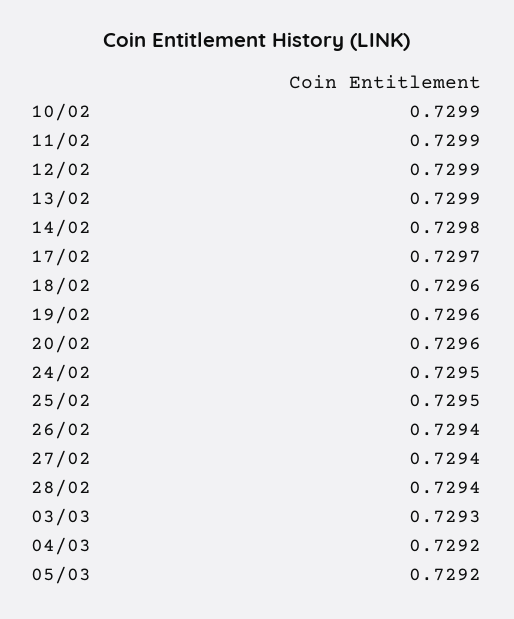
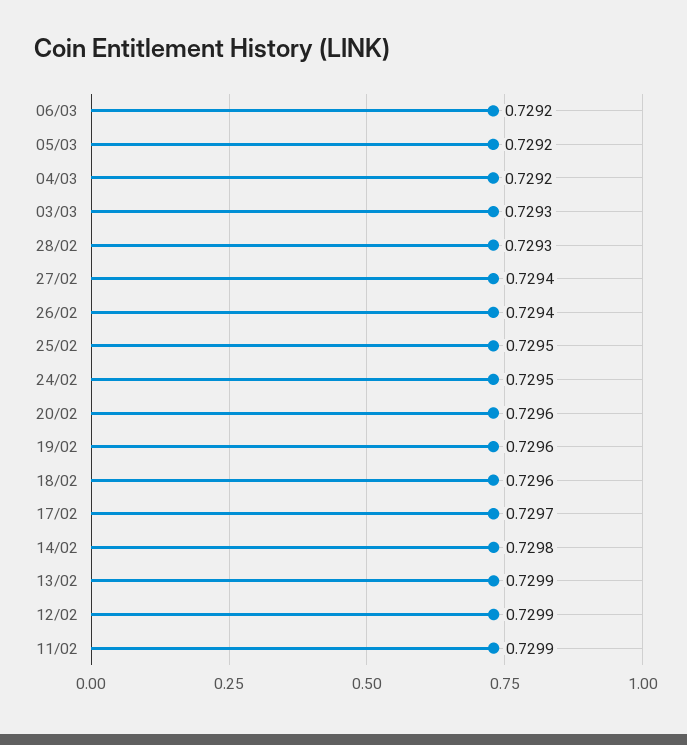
10/02: 0.7299 -> none
28/02: 0.7294 -> 0.7293
06/03: none -> 0.7292

